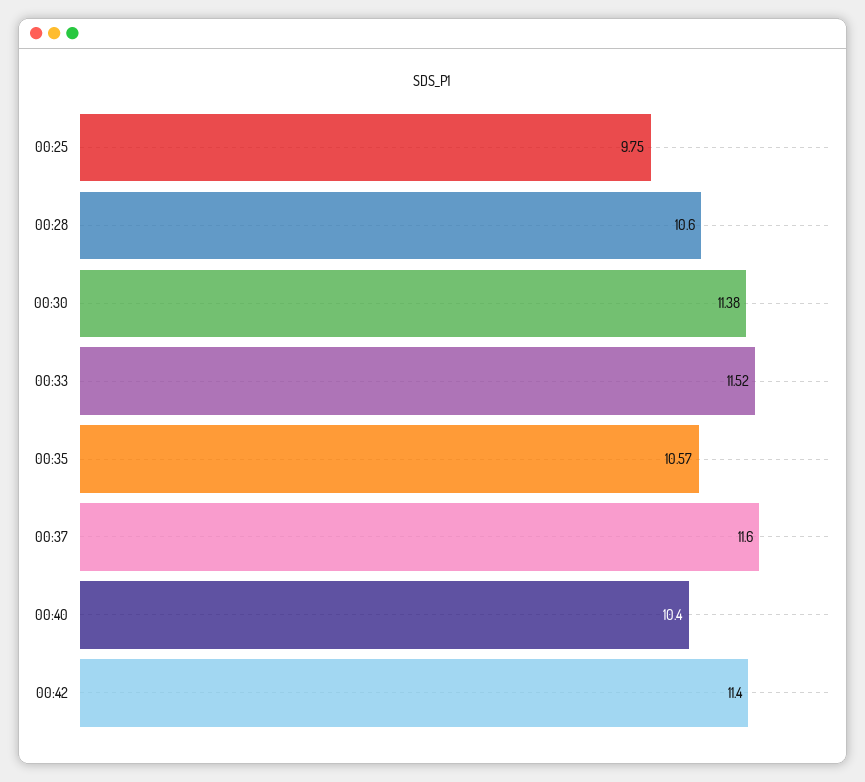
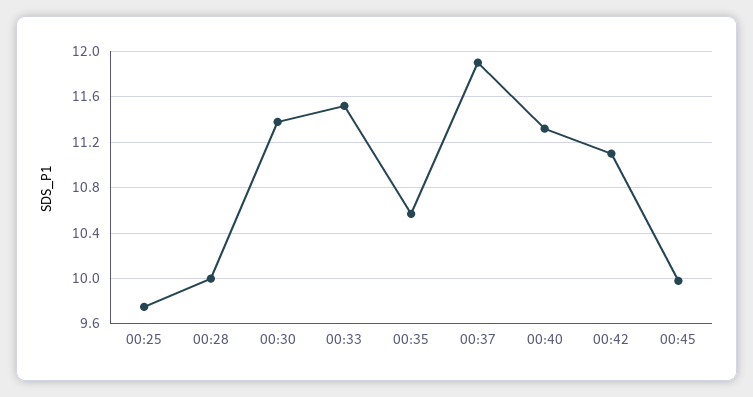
00:28: 10.6 -> 10
00:37: 11.6 -> 11.9
00:40: 10.4 -> 11.3
00:42: 11.4 -> 11.1
00:45: none -> 10

